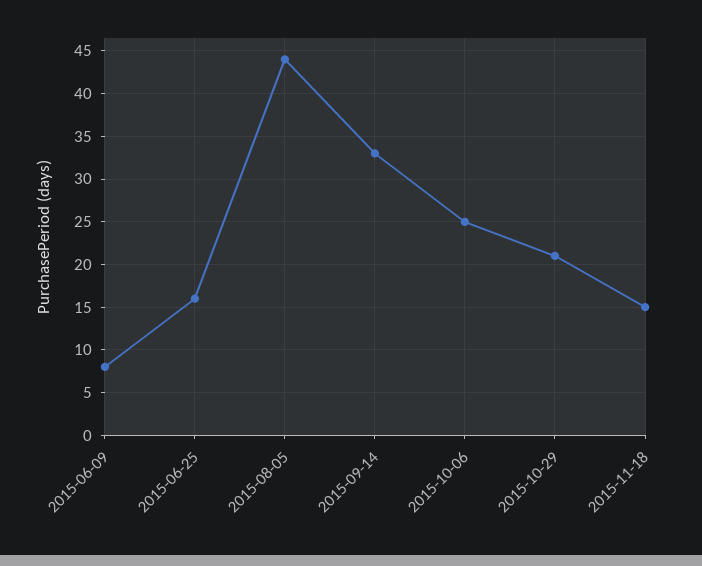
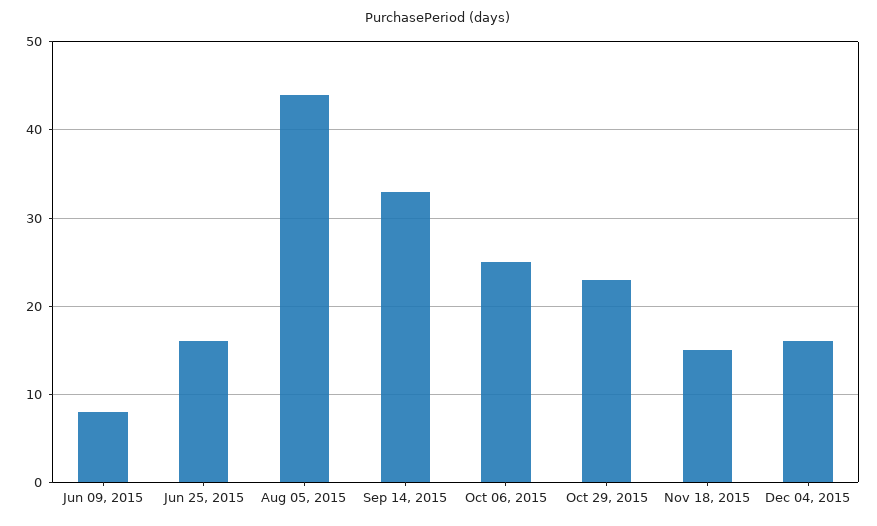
2015-10-29: 21 -> 23
Dec 04, 2015: none -> 16

